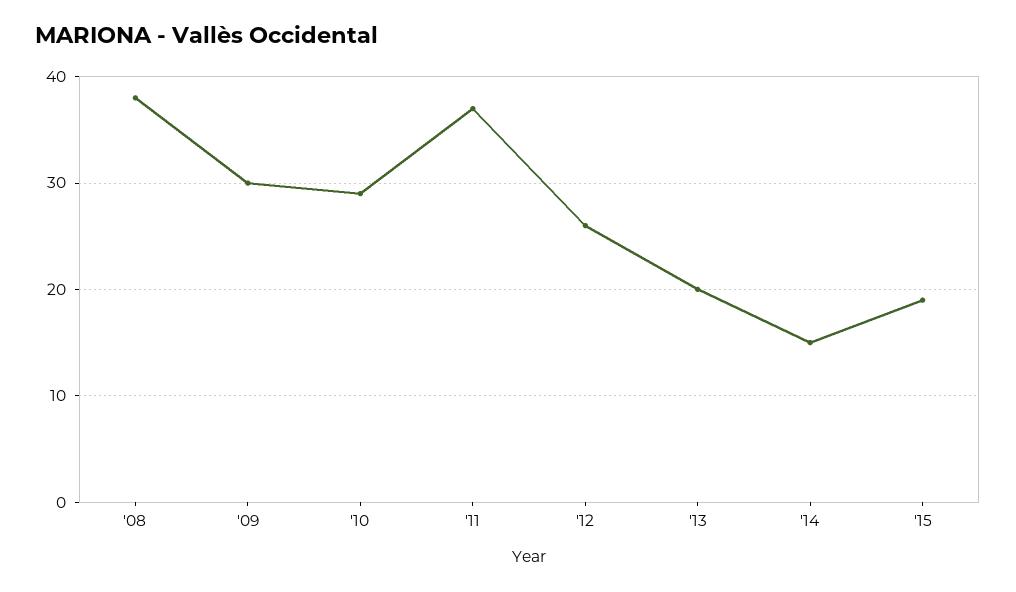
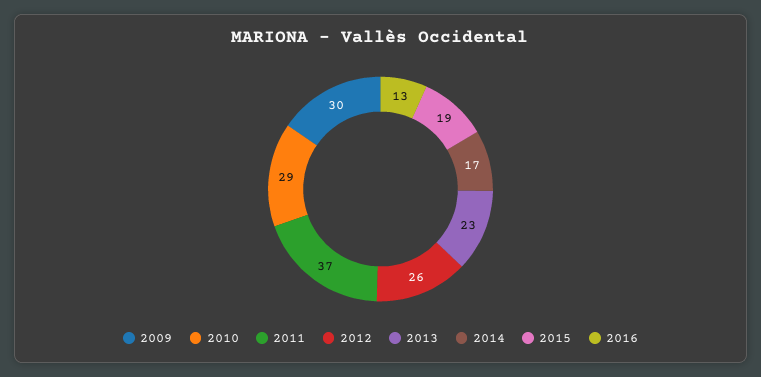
'08: 38 -> none
'13: 20 -> 23
'14: 15 -> 17
2016: none -> 13

